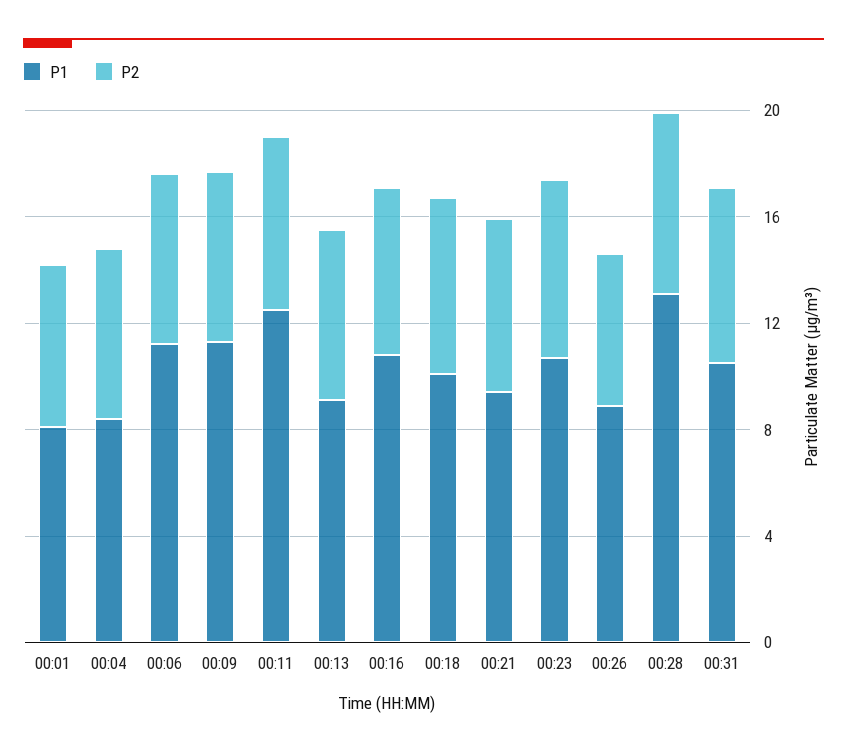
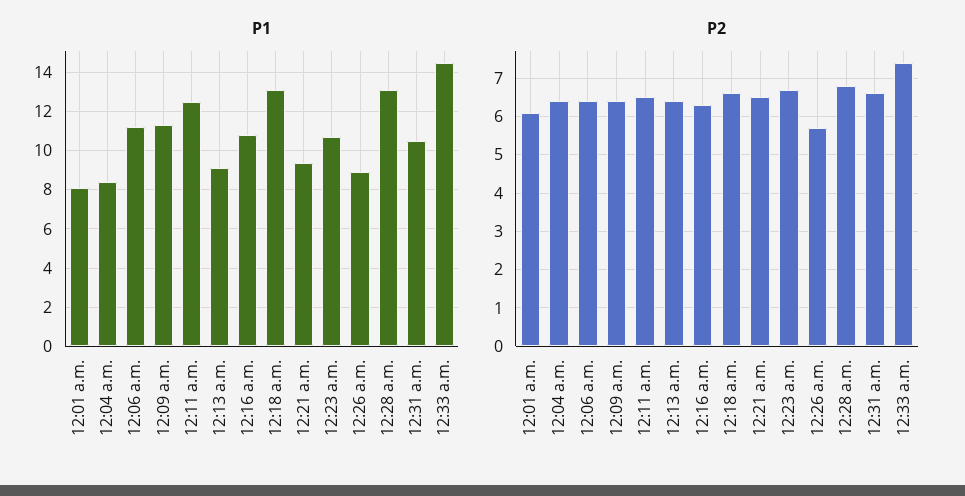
P1, 00:18: 10 -> 13
P1, 12:33 a.m.: none -> 14.5
P2, 12:33 a.m.: none -> 7.5

